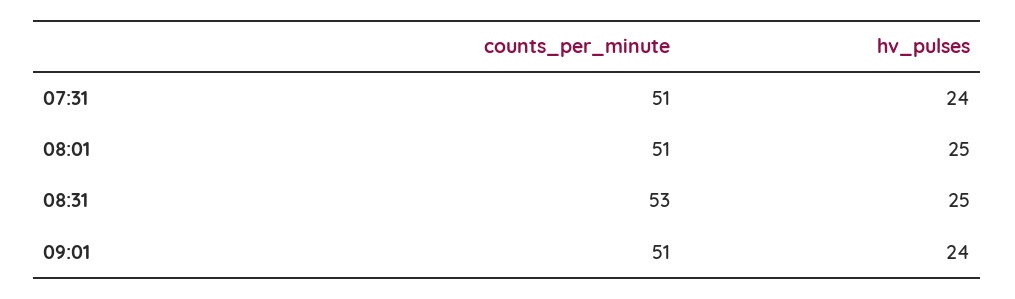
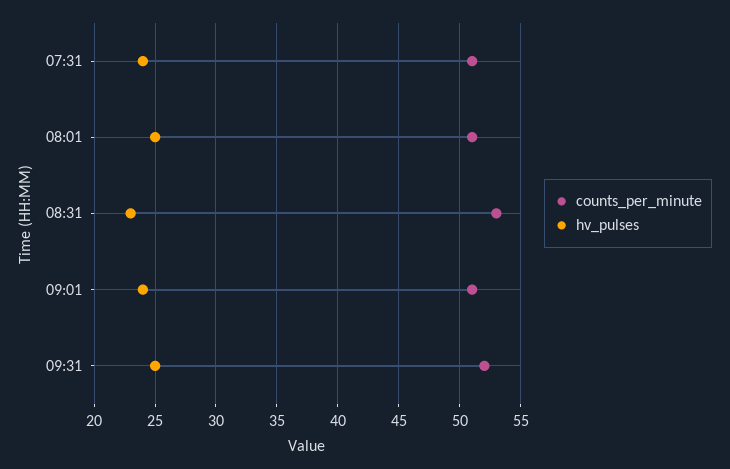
hv_pulses, 08:31: 25 -> 23
counts_per_minute, 09:31: none -> 52
hv_pulses, 09:31: none -> 25

